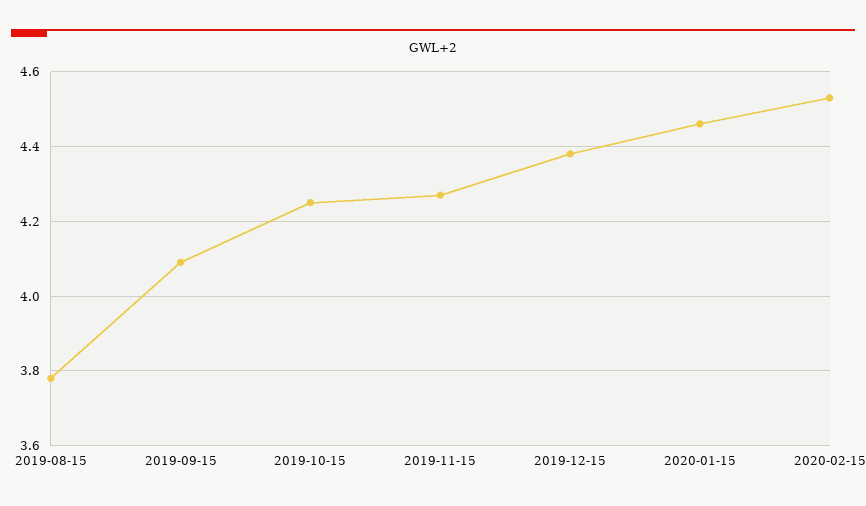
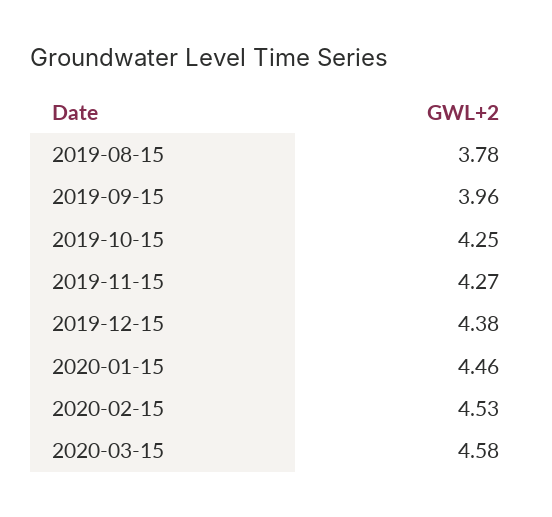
2019-09-15: 4.1 -> 3.96
2020-03-15: none -> 4.58

